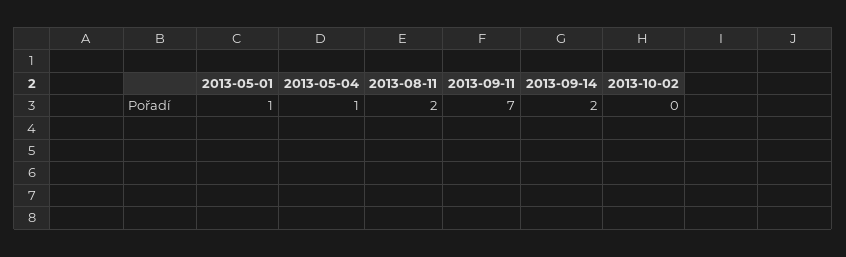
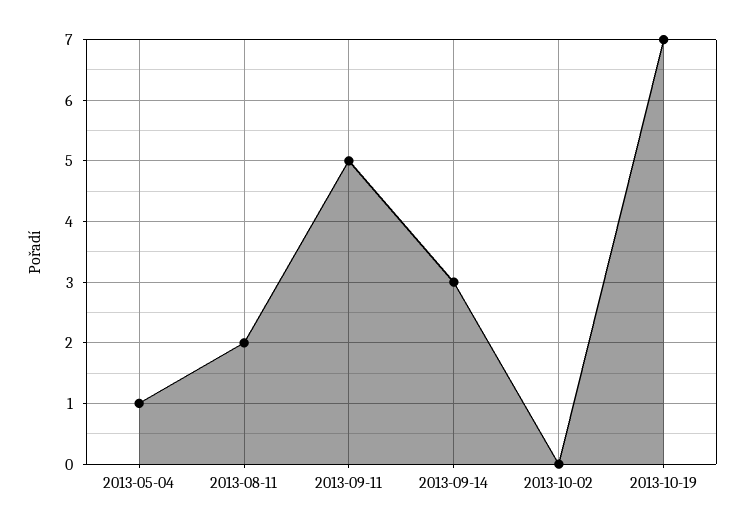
2013-05-01: 1 -> none
2013-09-11: 7 -> 5
2013-09-14: 2 -> 3
2013-10-19: none -> 7

